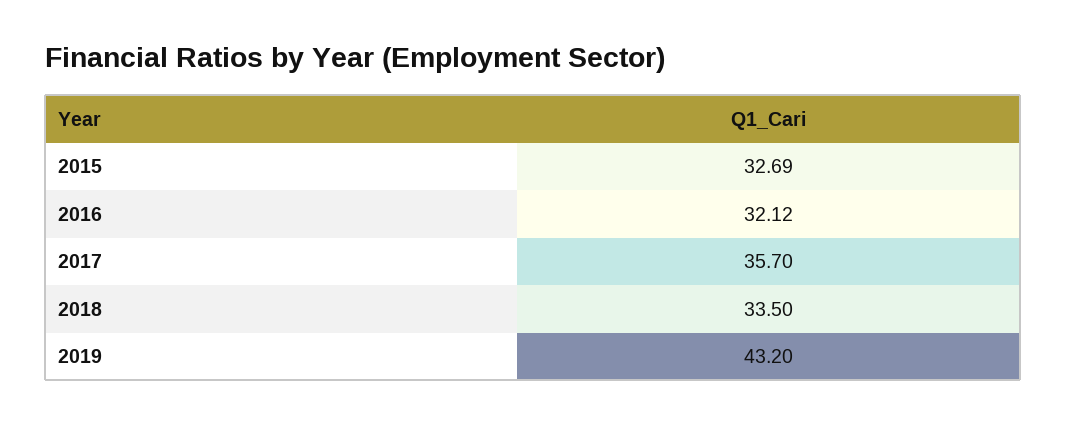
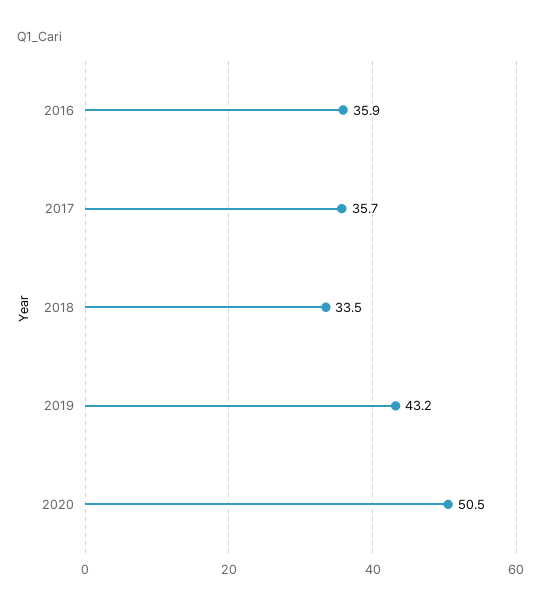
2015: 32.69 -> none
2016: 32.12 -> 35.9
2020: none -> 50.5

